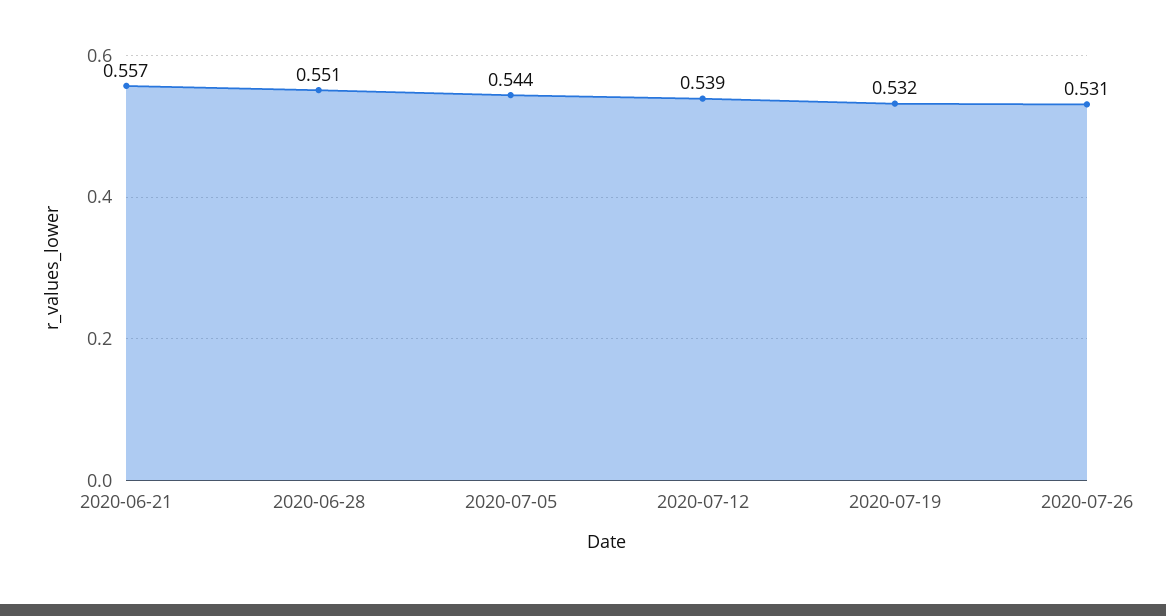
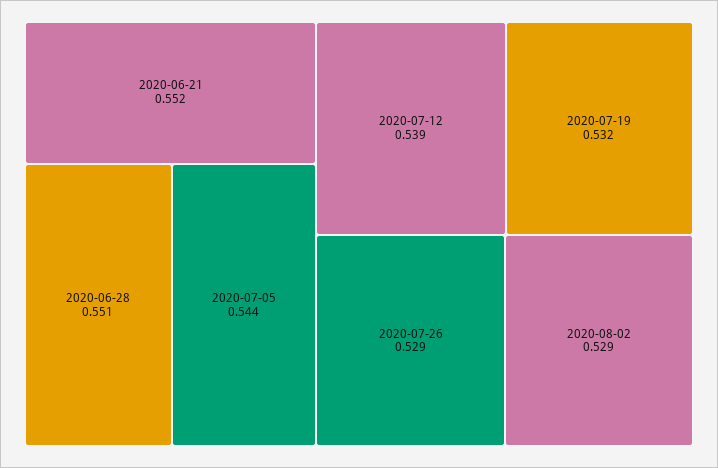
2020-06-21: 0.557 -> 0.552
2020-07-26: 0.531 -> 0.529
2020-08-02: none -> 0.529

